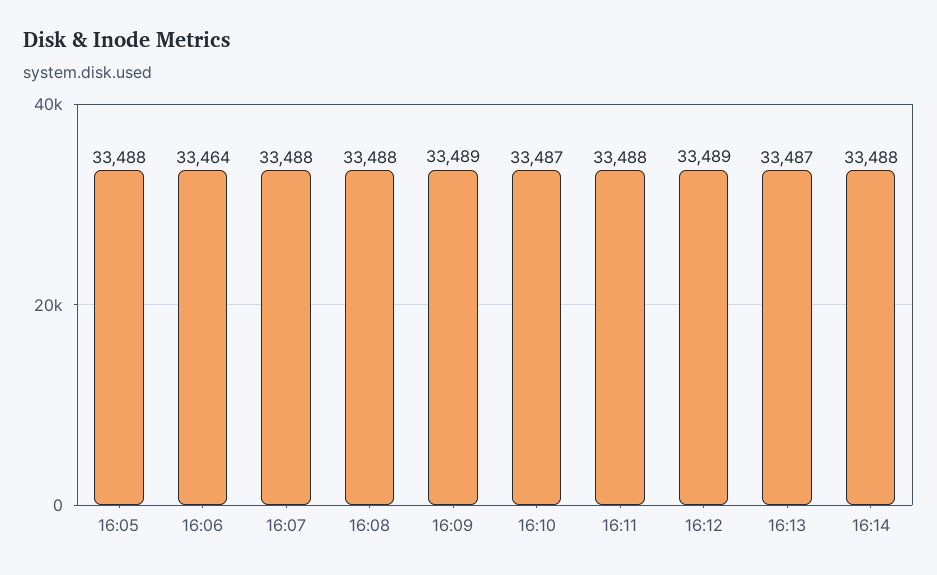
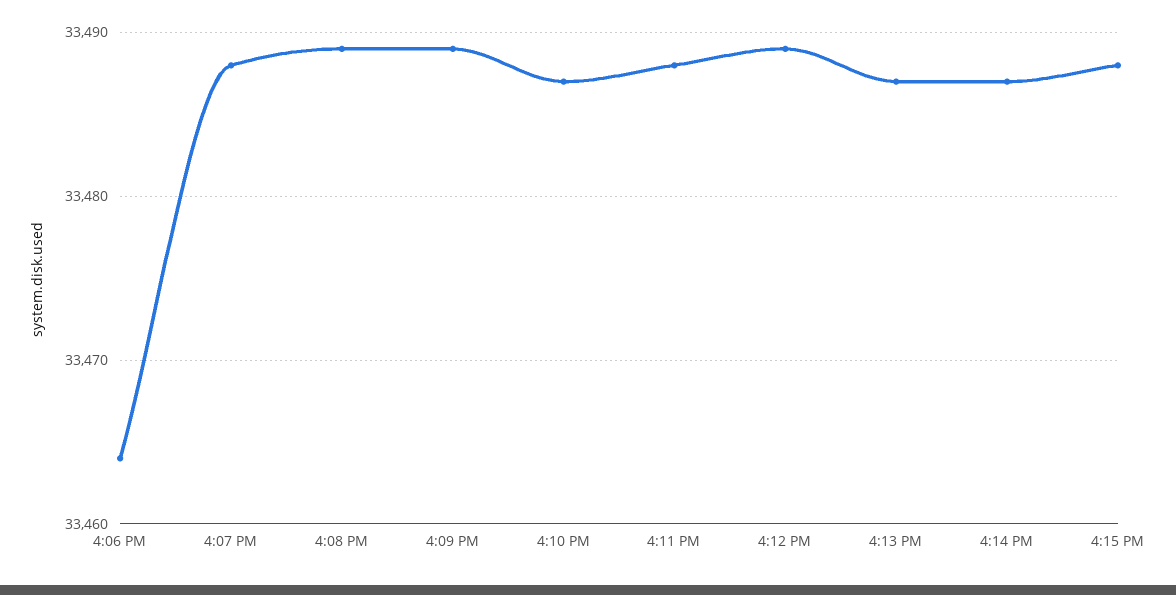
16:05: 33488 -> none
16:08: 33488 -> 33489
16:14: 33488 -> 33487
4:15 PM: none -> 33488

